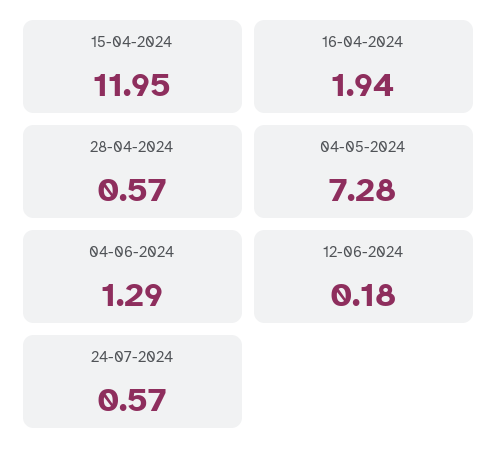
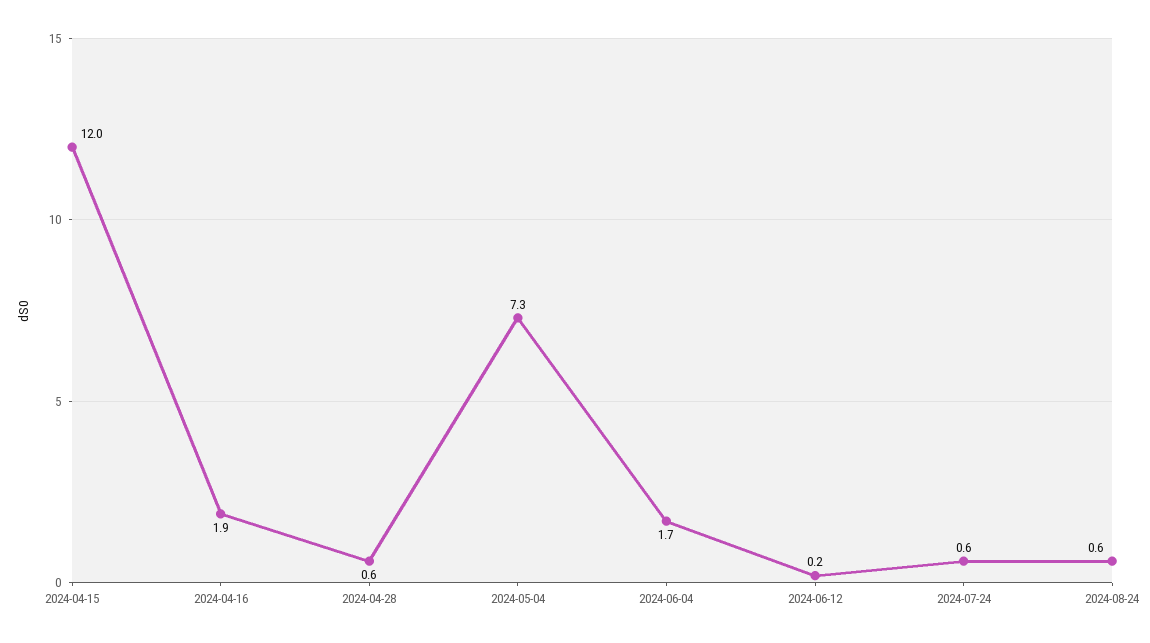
04-06-2024: 1.29 -> 1.7
2024-08-24: none -> 0.6

